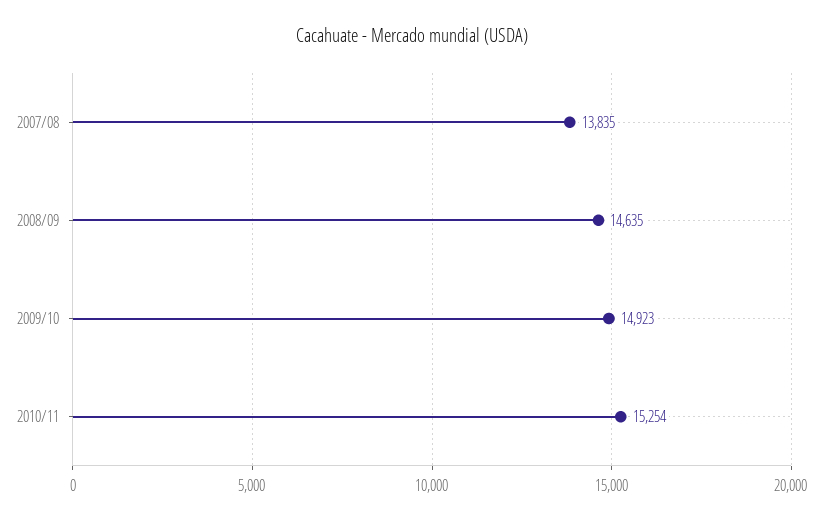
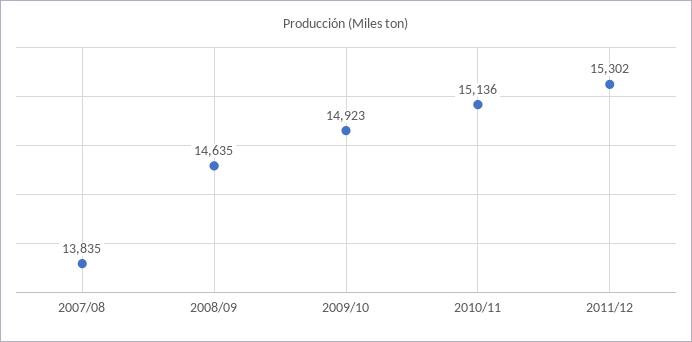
2010/11: 15254 -> 15136
2011/12: none -> 15302

